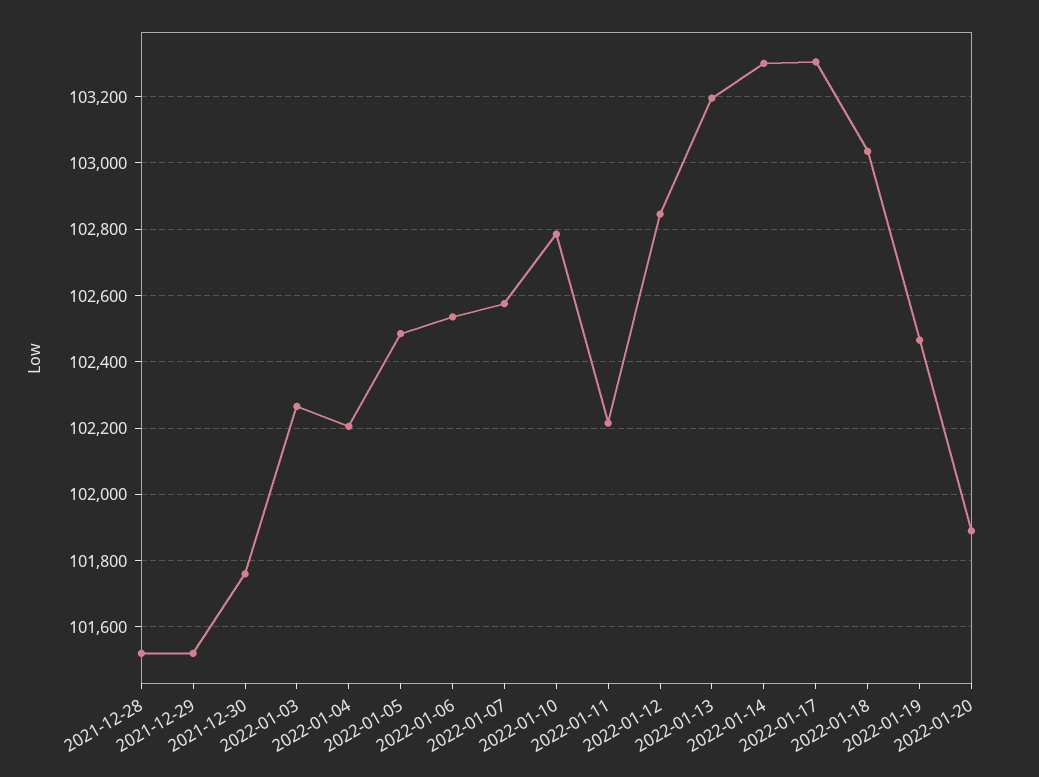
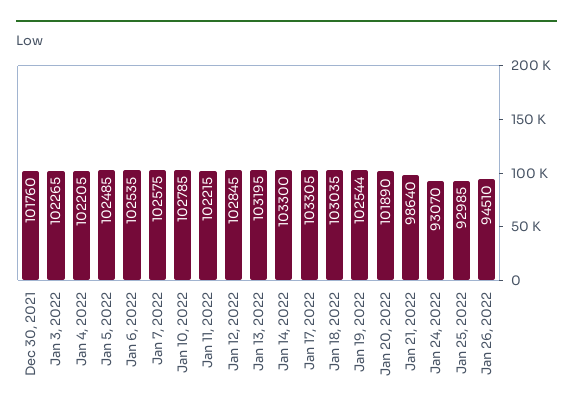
2021-12-28: 101520 -> none
2021-12-29: 101520 -> none
2022-01-19: 102460 -> 102544
Jan 21, 2022: none -> 98640
Jan 24, 2022: none -> 93070
Jan 25, 2022: none -> 92985
Jan 26, 2022: none -> 94510

